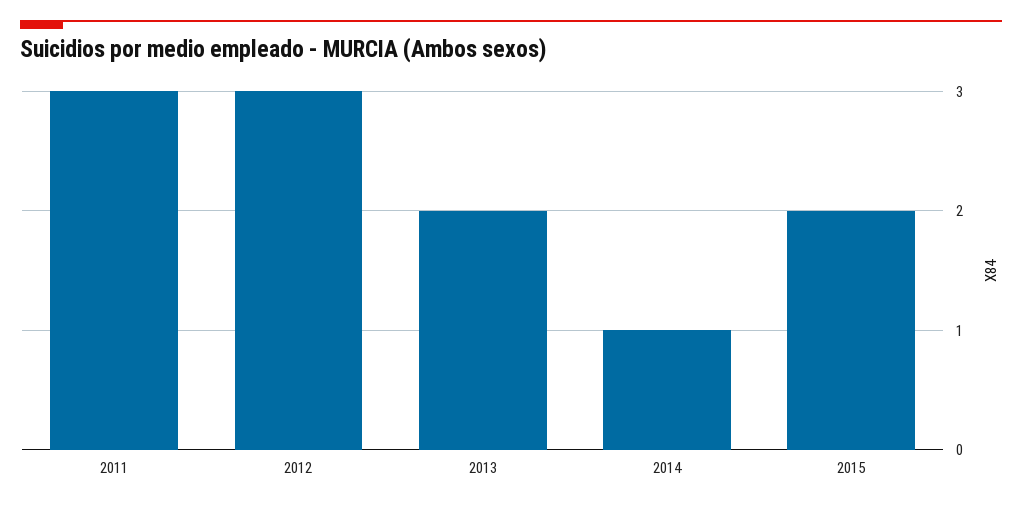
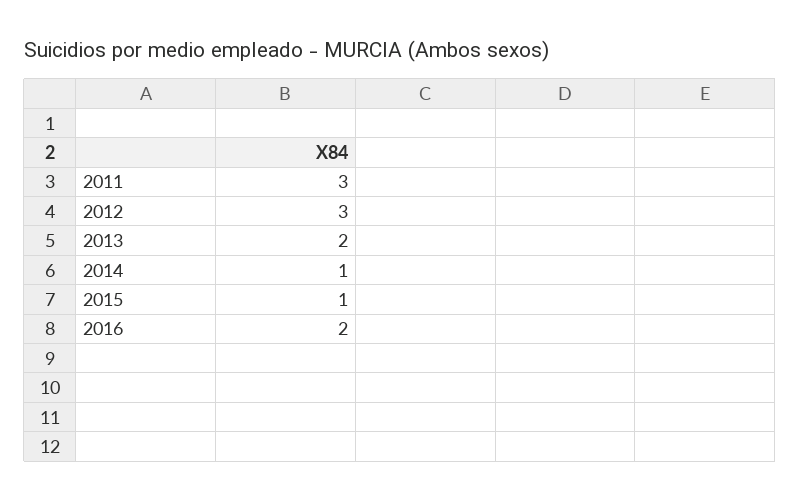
2015: 2 -> 1
2016: none -> 2

